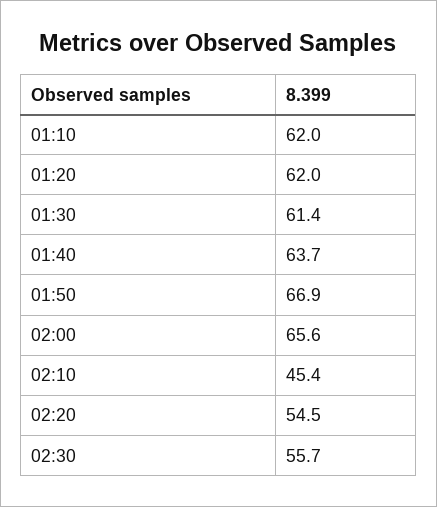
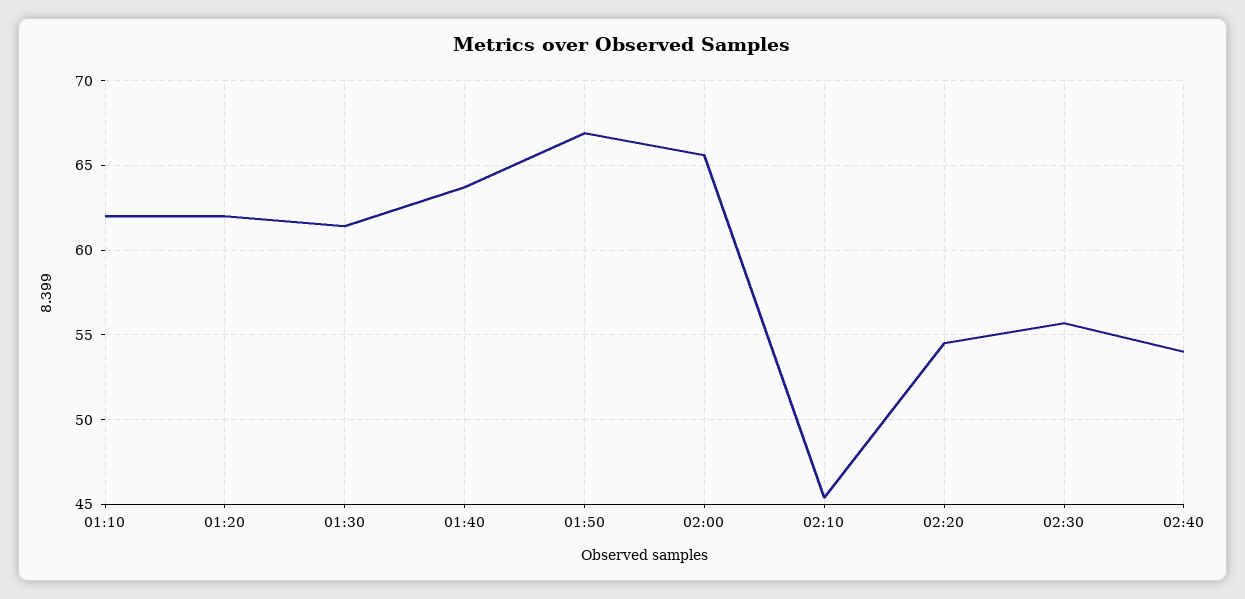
02:40: none -> 54

